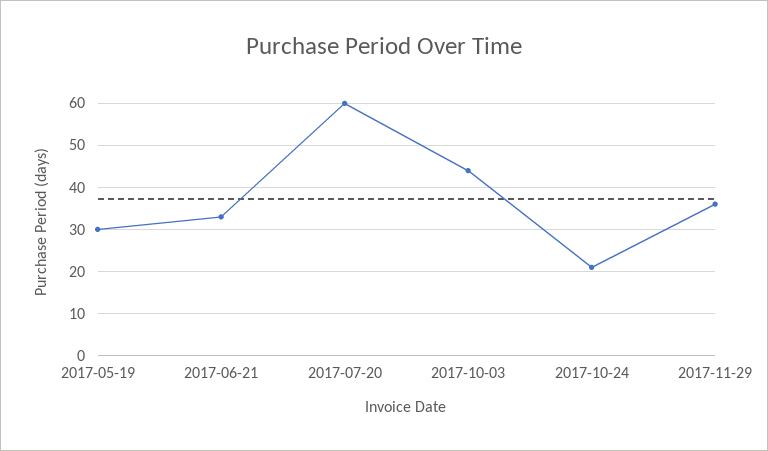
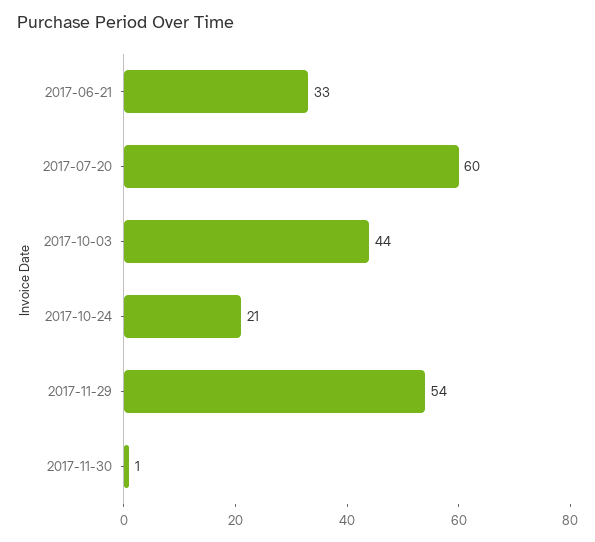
2017-05-19: 30 -> none
2017-11-29: 35 -> 54
2017-11-30: none -> 1

